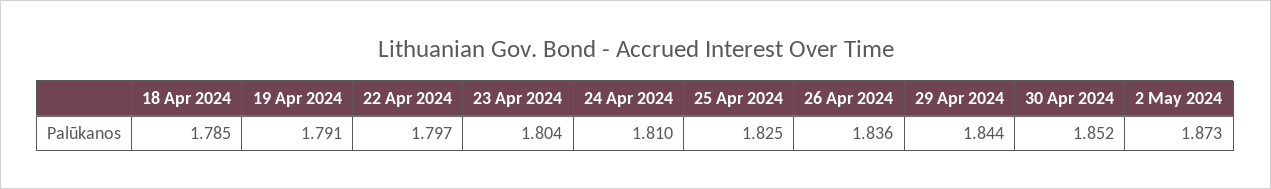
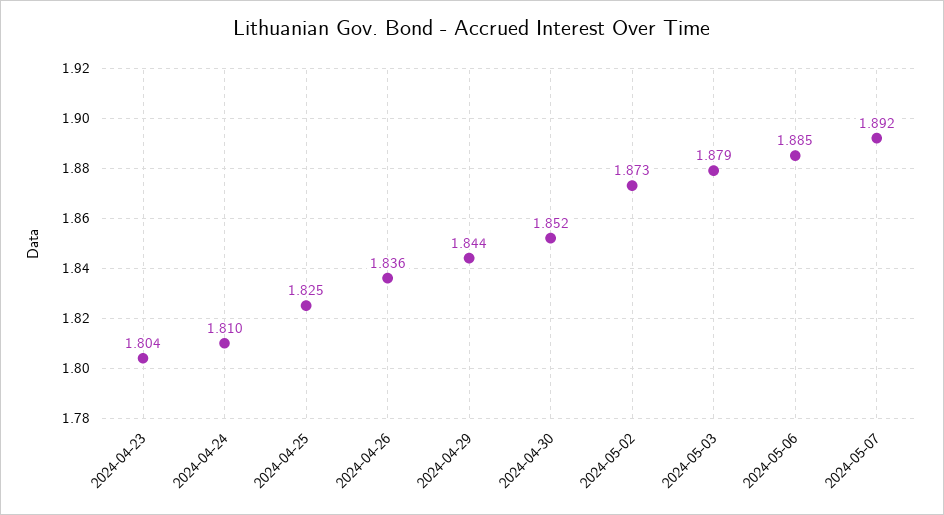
18 Apr 2024: 1.785 -> none
19 Apr 2024: 1.791 -> none
22 Apr 2024: 1.797 -> none
2024-05-03: none -> 1.879
2024-05-06: none -> 1.885
2024-05-07: none -> 1.892

